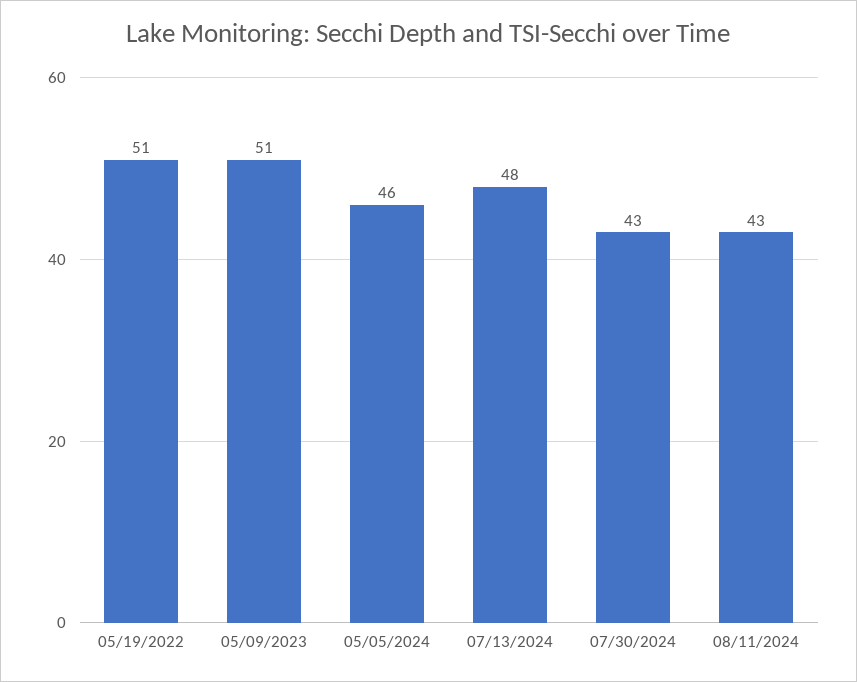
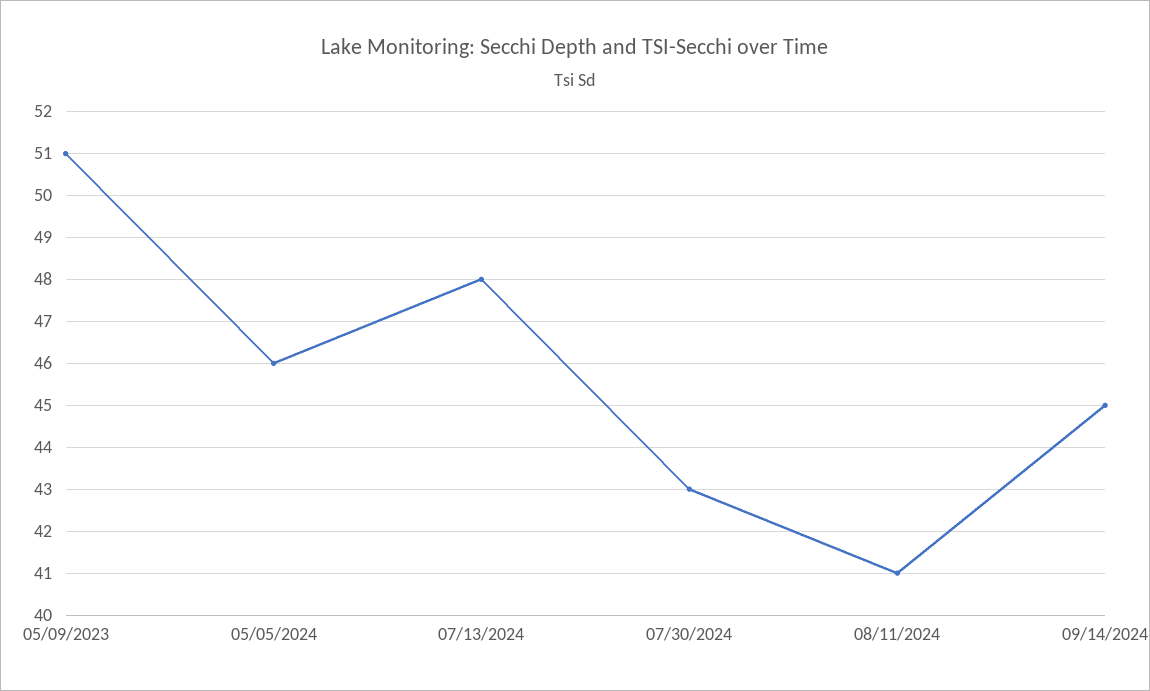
05/19/2022: 51 -> none
08/11/2024: 43 -> 41
09/14/2024: none -> 45

